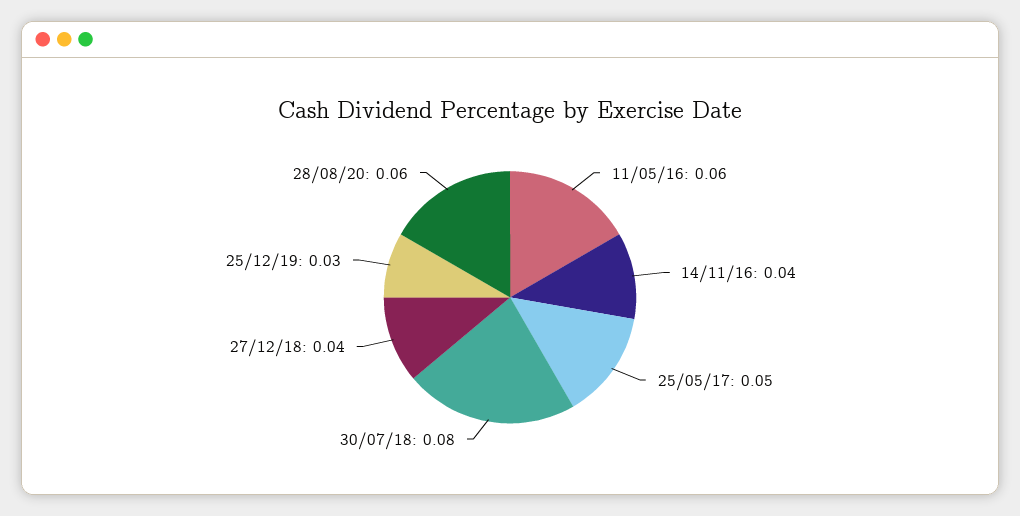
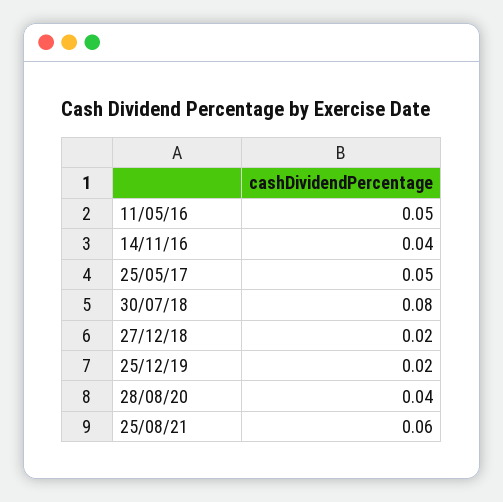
11/05/16: 0.06 -> 0.05
27/12/18: 0.04 -> 0.02
25/12/19: 0.03 -> 0.02
28/08/20: 0.06 -> 0.04
25/08/21: none -> 0.06

